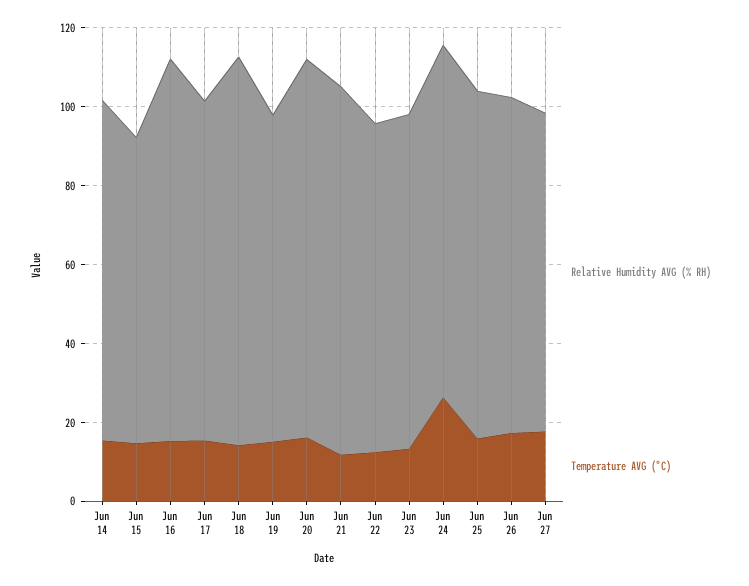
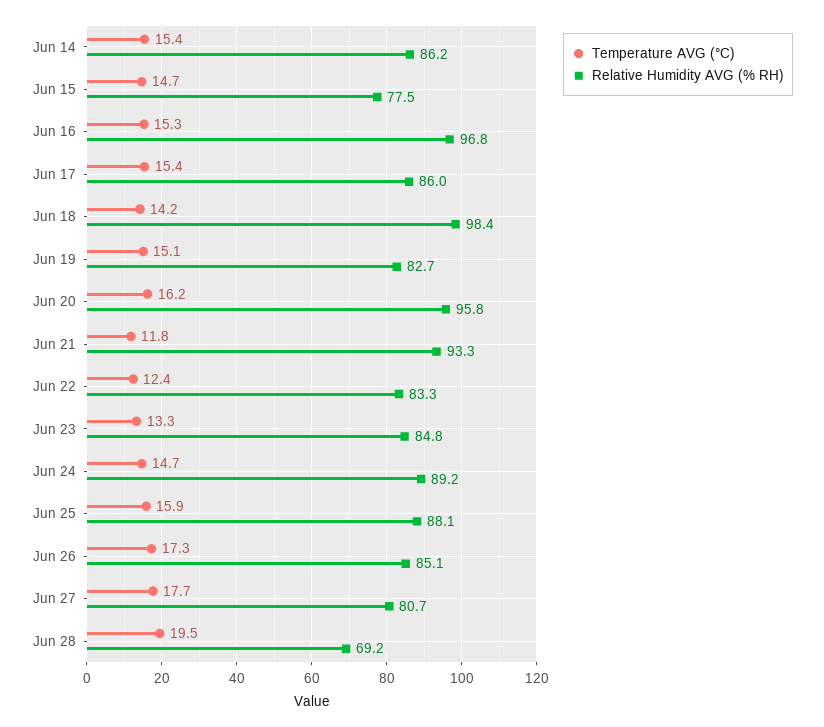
Temperature AVG (°C), Jun 24: 25 -> 14.7
Temperature AVG (°C), Jun 28: none -> 19.5
Relative Humidity AVG (% RH), Jun 28: none -> 69.2

